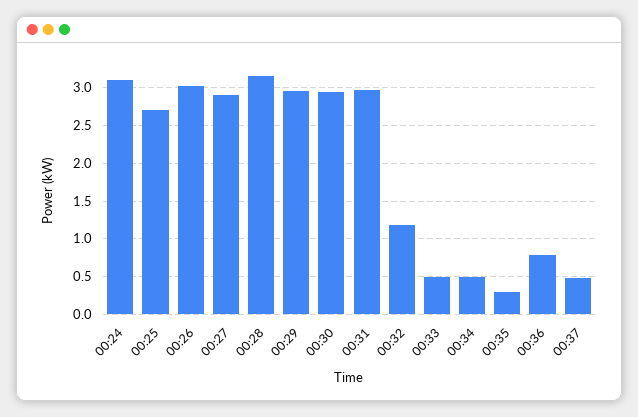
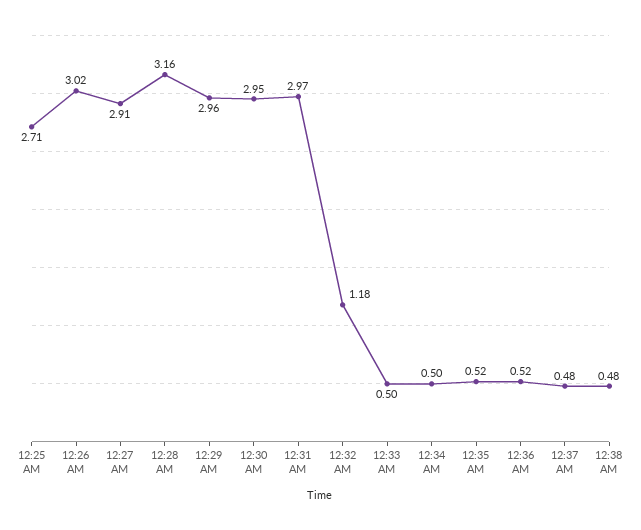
00:24: 3.1 -> none
00:35: 0.3 -> 0.52
00:36: 0.8 -> 0.52
12:38 AM: none -> 0.48

